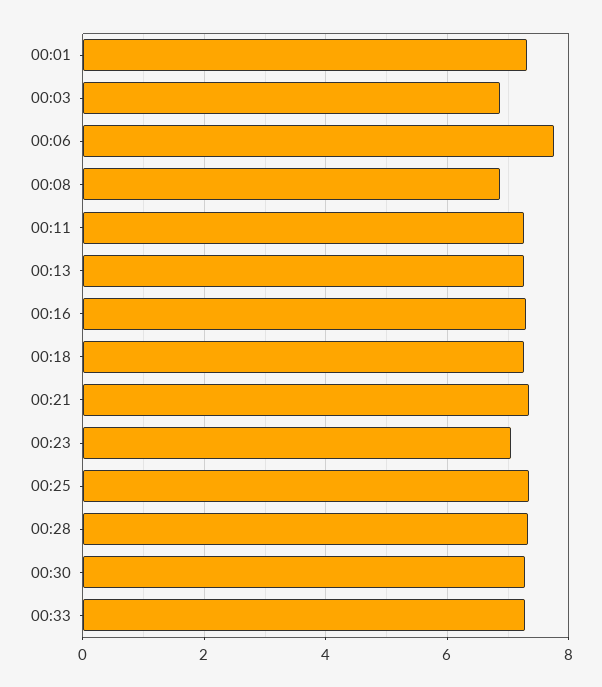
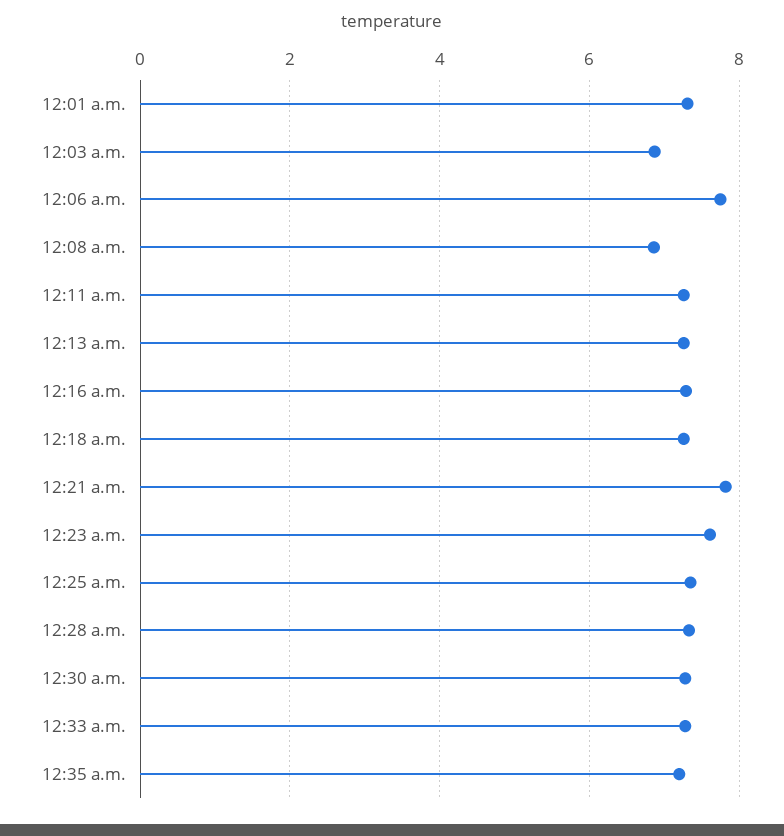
00:21: 7.4 -> 7.8
00:23: 7 -> 7.6
12:35 a.m.: none -> 7.2

